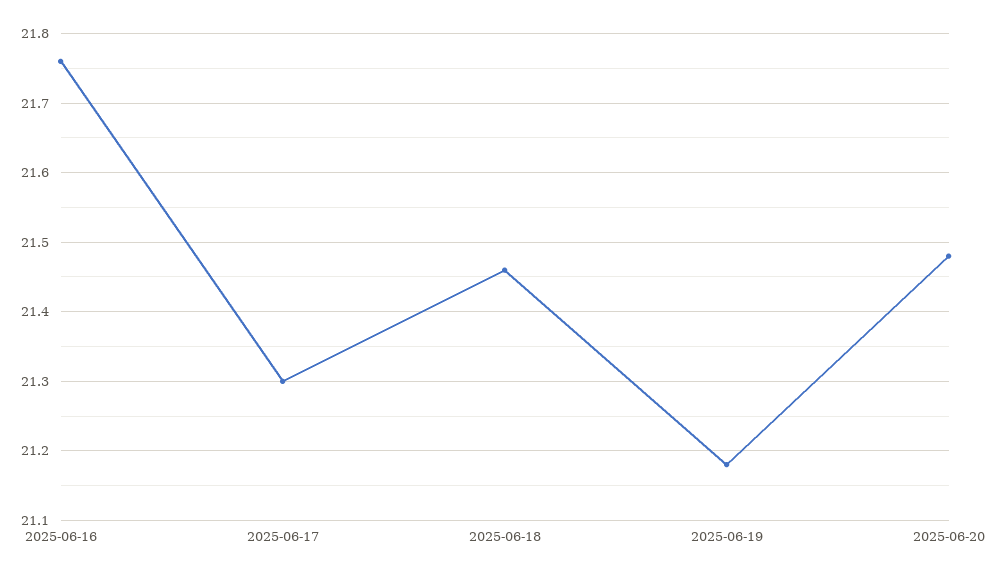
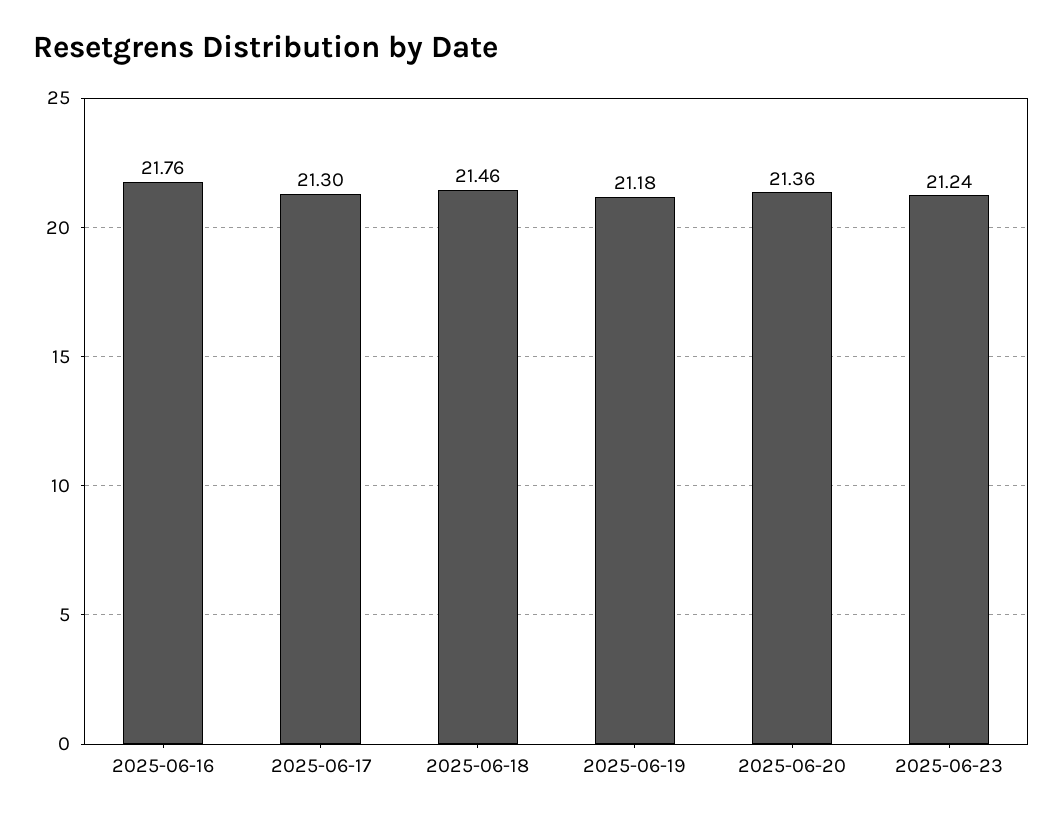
2025-06-20: 21.48 -> 21.36
2025-06-23: none -> 21.24

